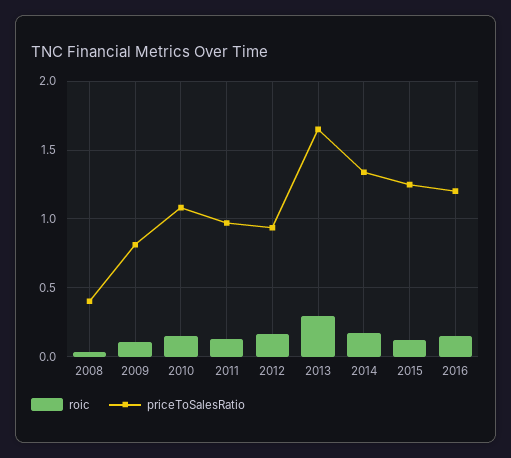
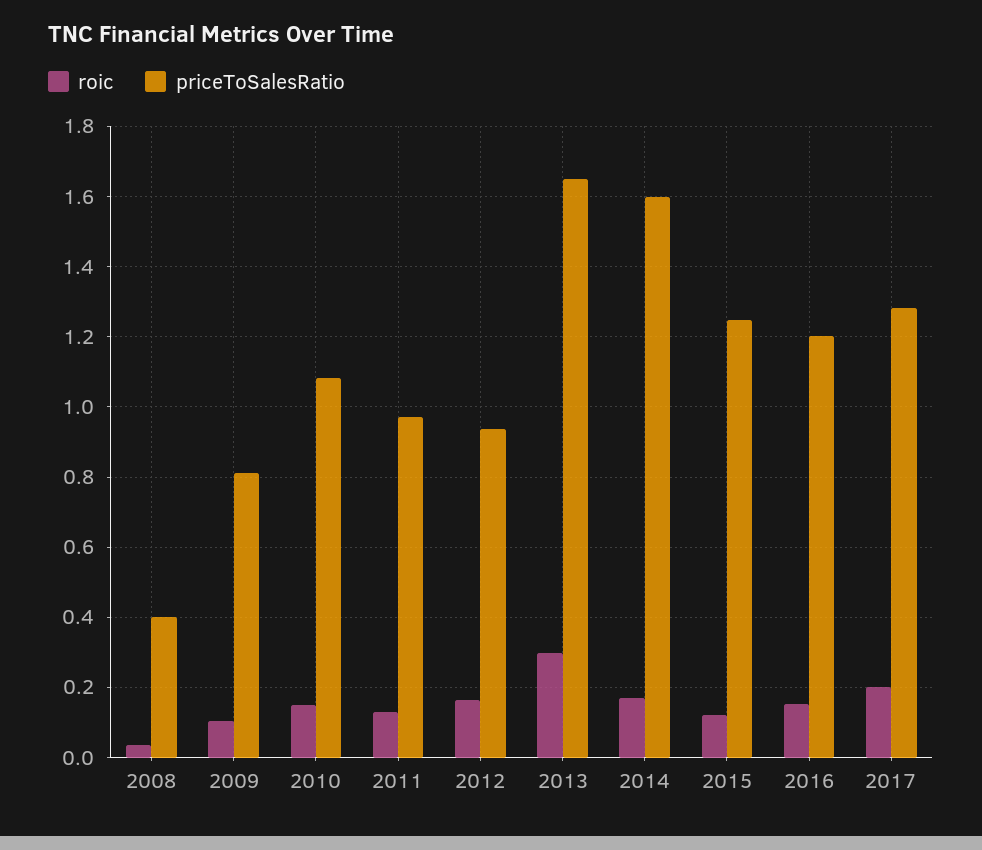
priceToSalesRatio, 2014: 1.35 -> 1.6
roic, 2017: none -> 0.2
priceToSalesRatio, 2017: none -> 1.28

